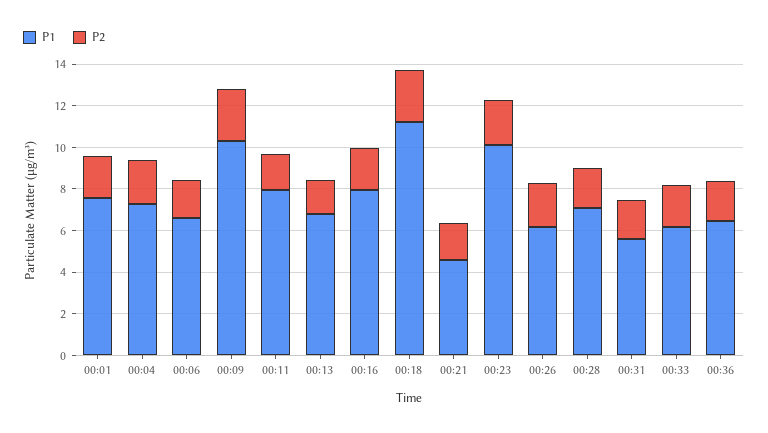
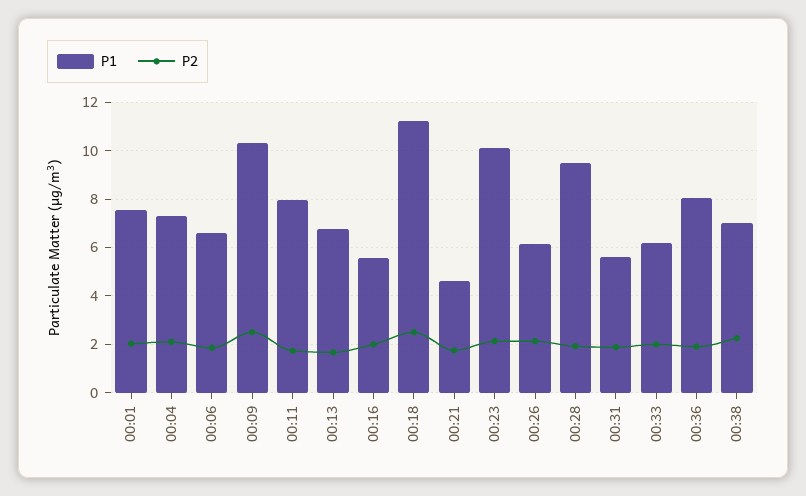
P1, 00:16: 8 -> 5.5
P1, 00:28: 7 -> 9.5
P1, 00:36: 6.5 -> 8
P1, 00:38: none -> 7
P2, 00:38: none -> 2.25

